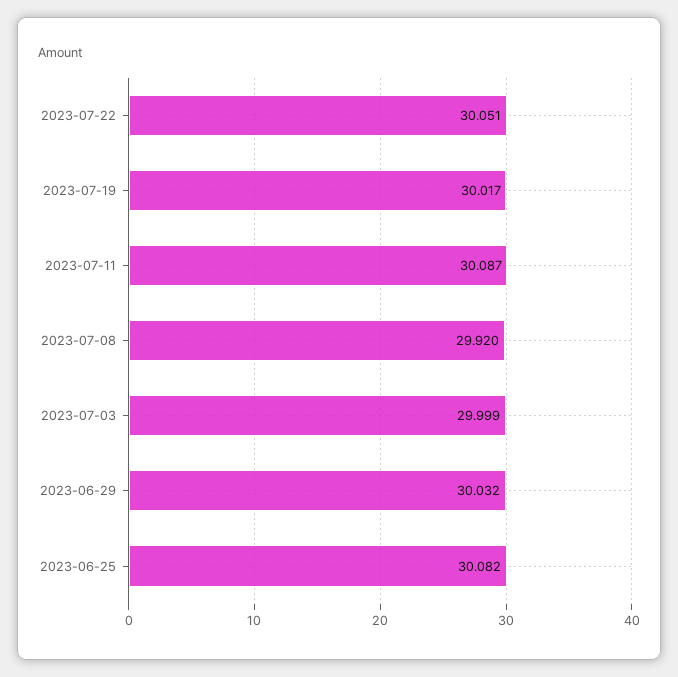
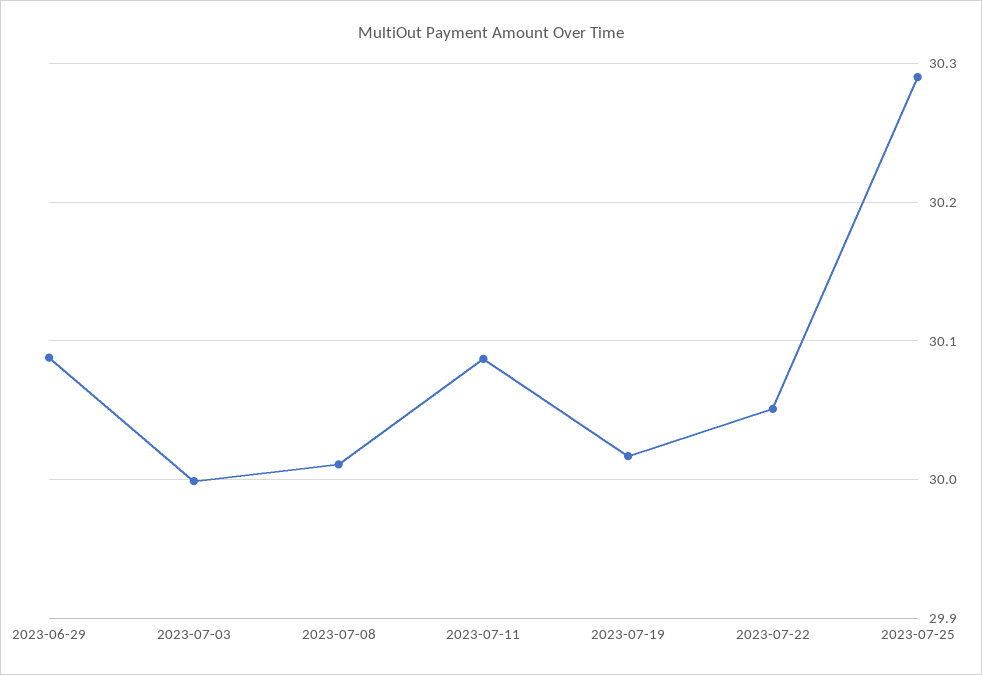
2023-07-08: 29.92 -> 30.01
2023-06-29: 30.032 -> 30.09
2023-06-25: 30.082 -> none
2023-07-25: none -> 30.29

